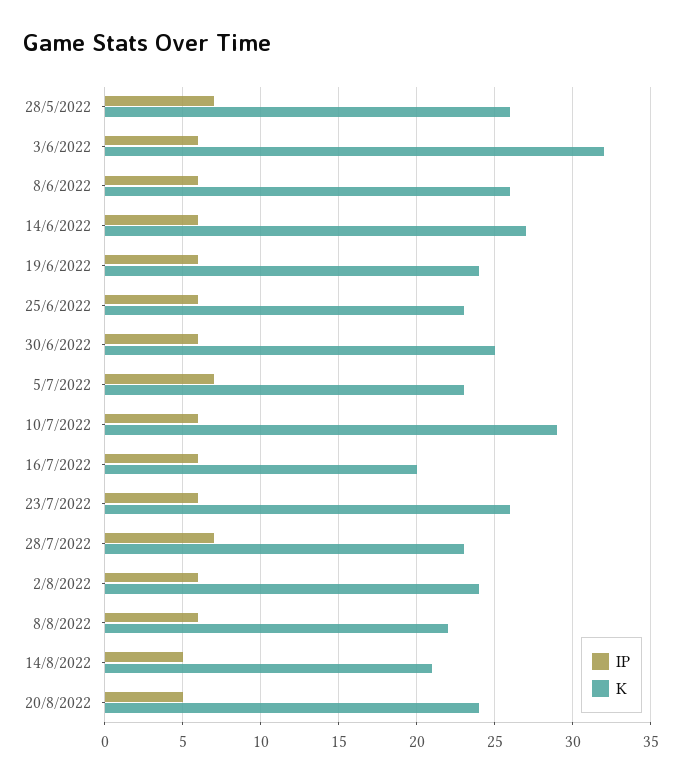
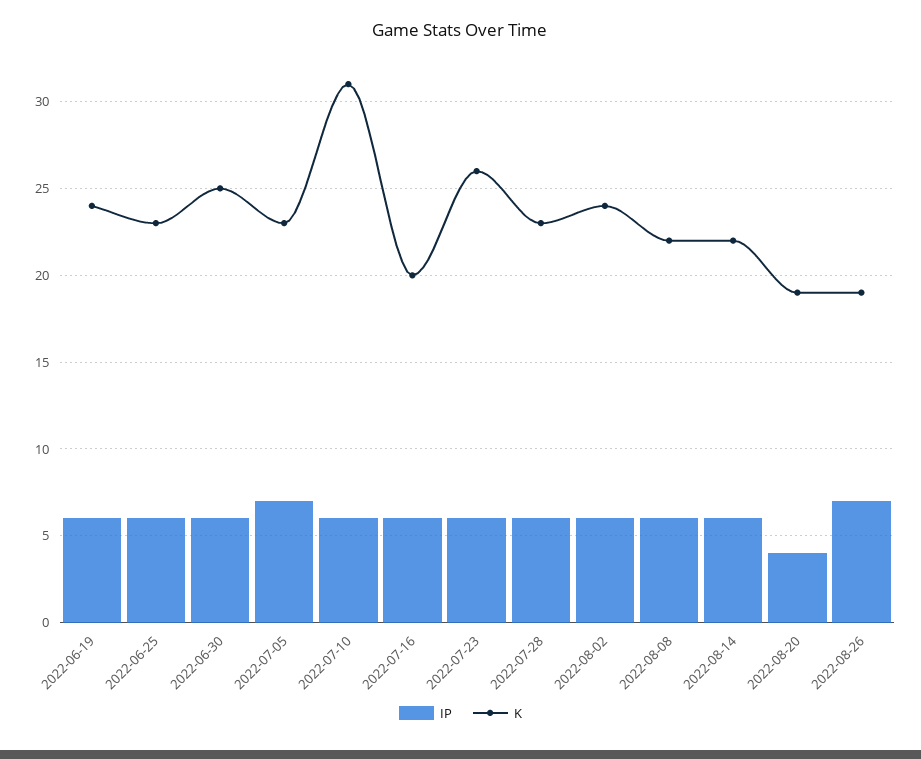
IP, 28/5/2022: 7 -> none
K, 28/5/2022: 26 -> none
IP, 3/6/2022: 6 -> none
K, 3/6/2022: 32 -> none
IP, 8/6/2022: 6 -> none
K, 8/6/2022: 26 -> none
IP, 14/6/2022: 6 -> none
K, 14/6/2022: 27 -> none
K, 10/7/2022: 29 -> 31
IP, 28/7/2022: 7 -> 6
IP, 14/8/2022: 5 -> 6
K, 14/8/2022: 21 -> 22
IP, 20/8/2022: 5 -> 4
K, 20/8/2022: 24 -> 19
IP, 2022-08-26: none -> 7
K, 2022-08-26: none -> 19

